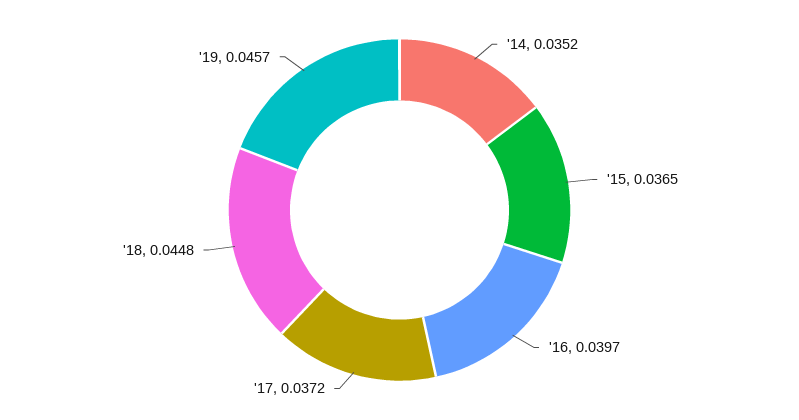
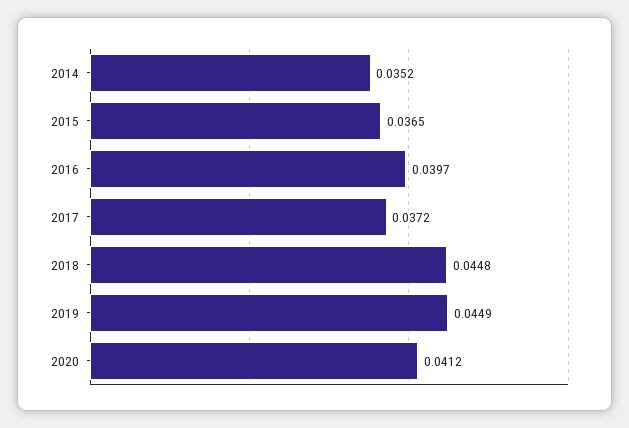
'19: 0.0457 -> 0.0449
2020: none -> 0.0412

